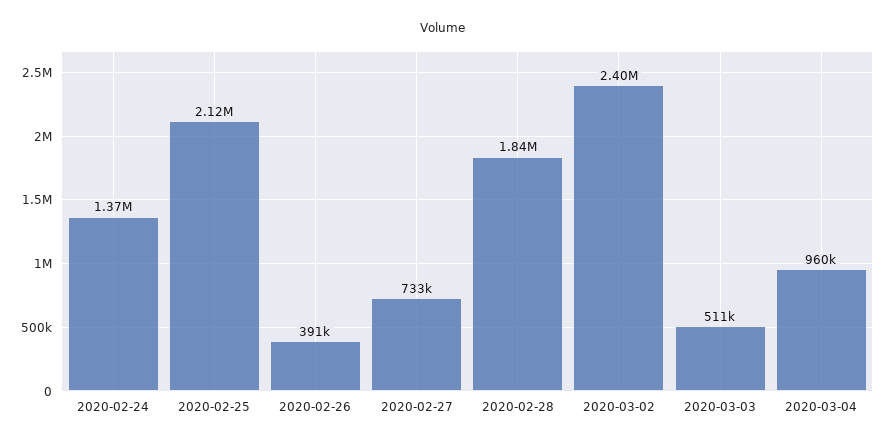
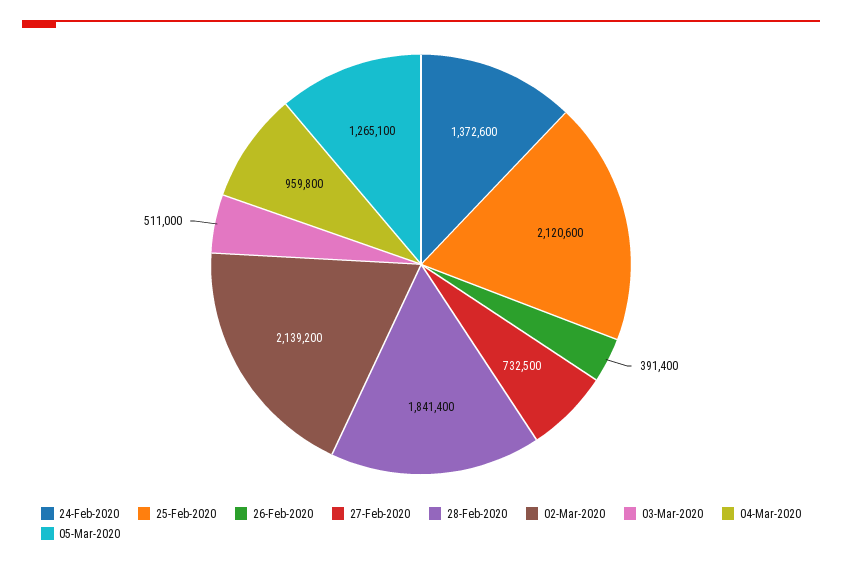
2020-03-02: 2400000 -> 2139200
05-Mar-2020: none -> 1265100

